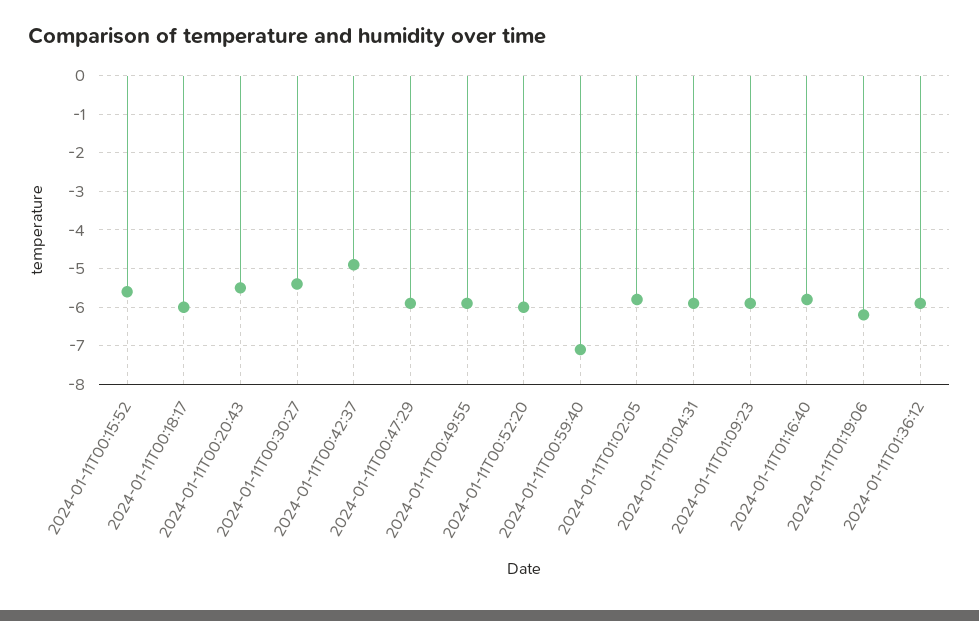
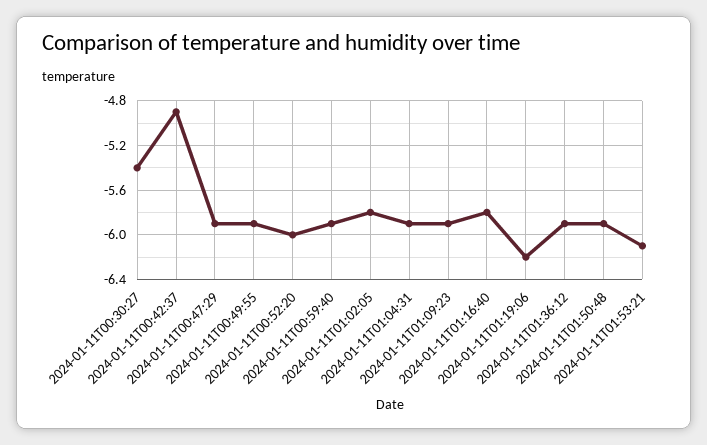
2024-01-11T00:15:52: -5.5 -> none
2024-01-11T00:18:17: -6 -> none
2024-01-11T00:20:43: -5.5 -> none
2024-01-11T00:59:40: -7 -> -5.9
2024-01-11T01:50:48: none -> -5.9
2024-01-11T01:53:21: none -> -6.1

